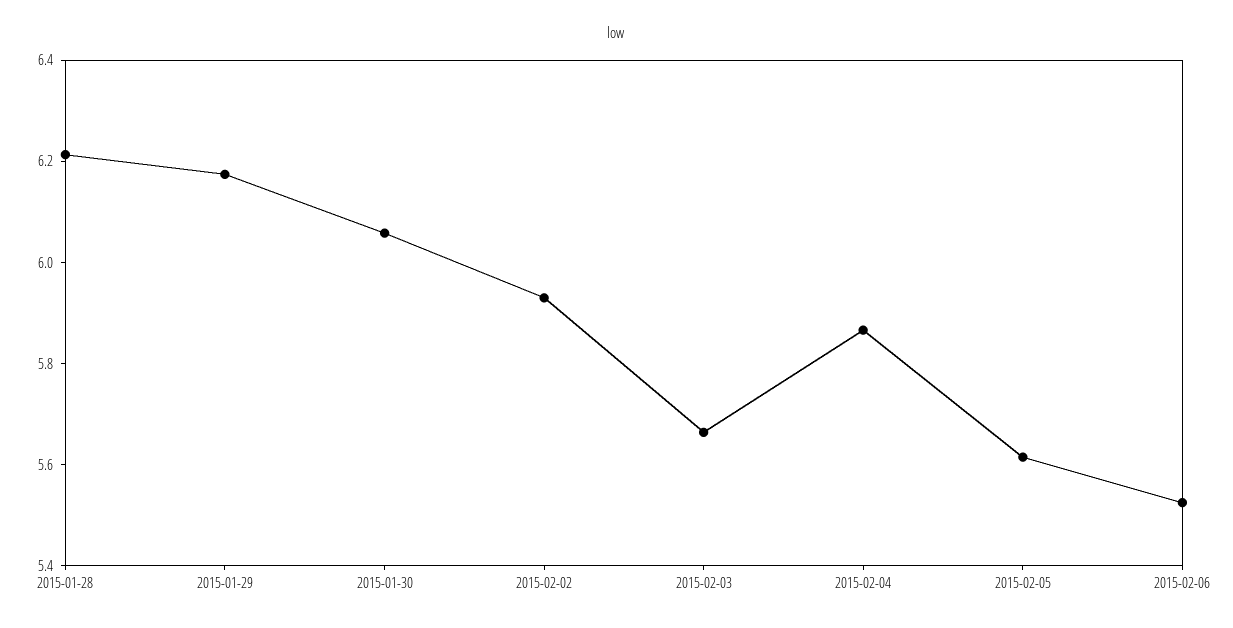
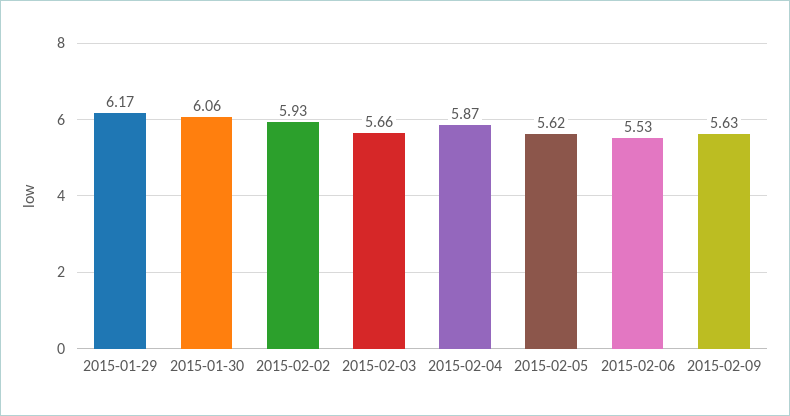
2015-01-28: 6.2 -> none
2015-02-09: none -> 5.63

